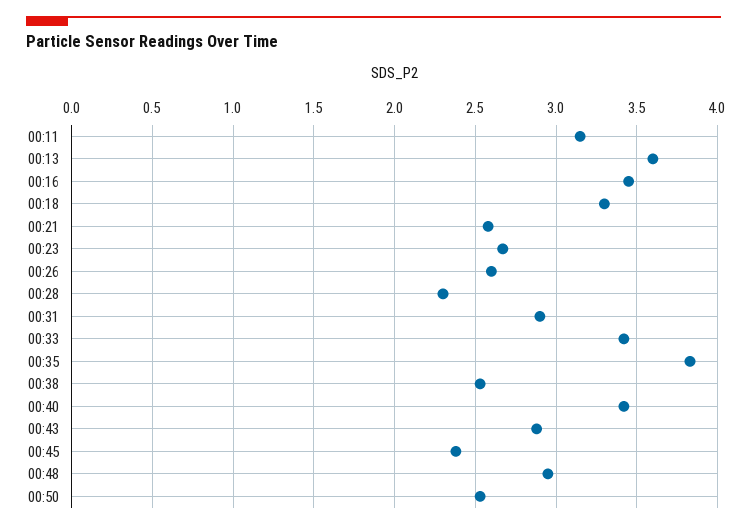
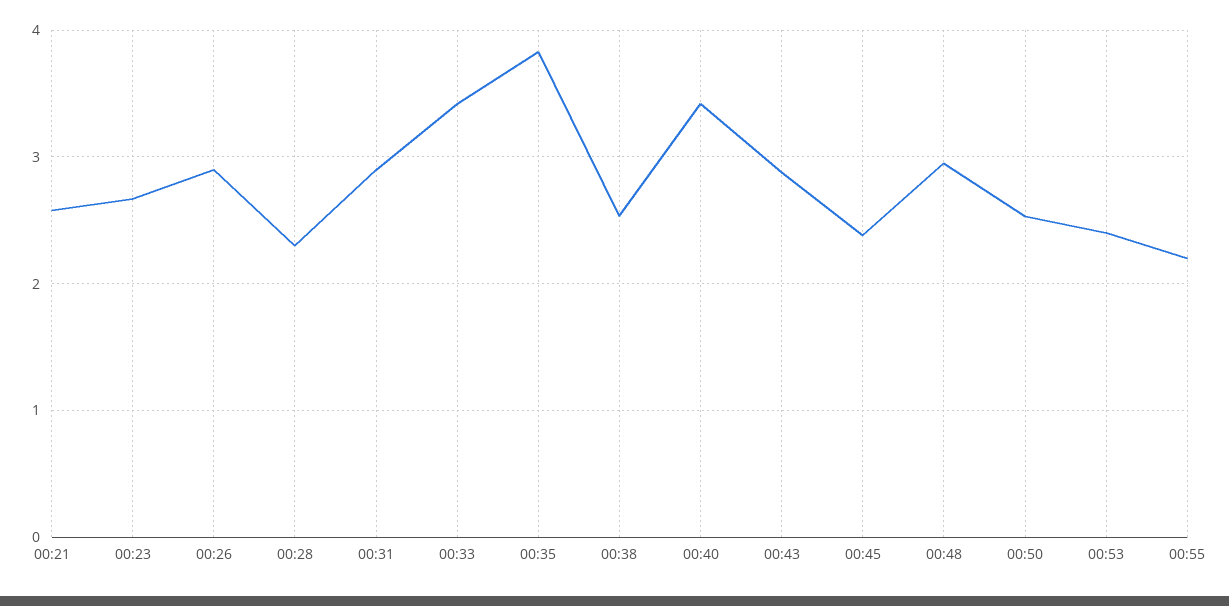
00:11: 3.15 -> none
00:13: 3.6 -> none
00:16: 3.45 -> none
00:18: 3.3 -> none
00:26: 2.6 -> 2.9
00:53: none -> 2.4
00:55: none -> 2.2

